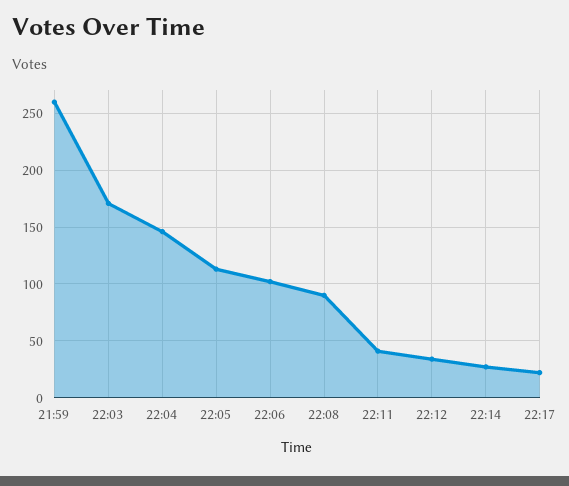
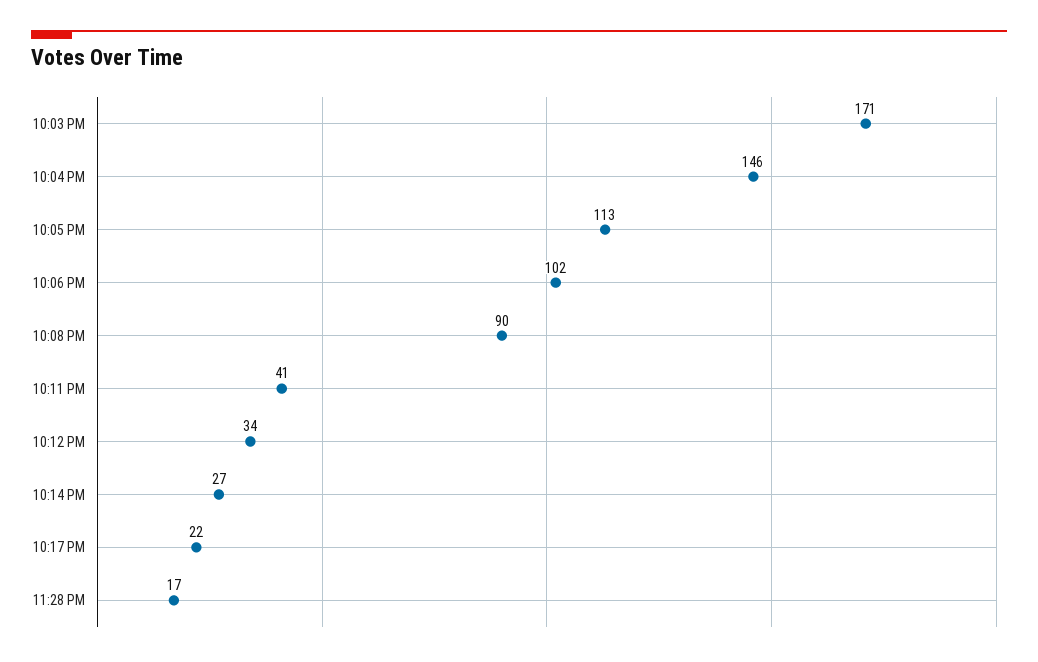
21:59: 260 -> none
11:28 PM: none -> 17

